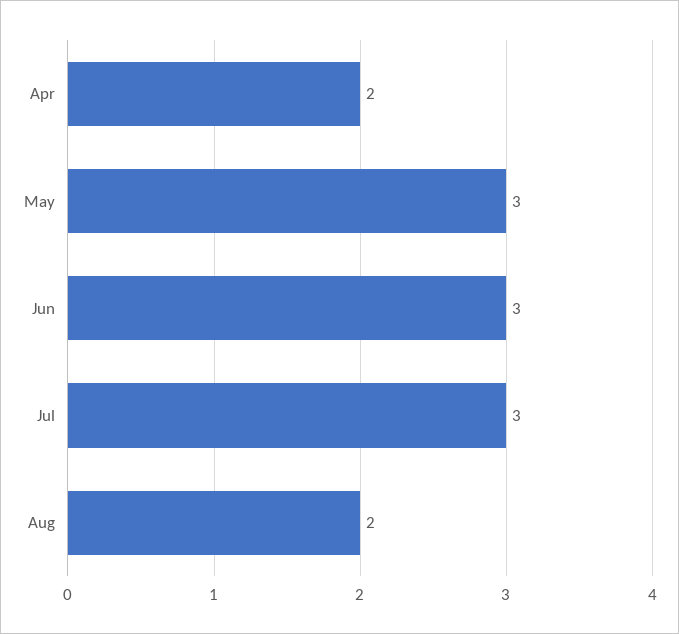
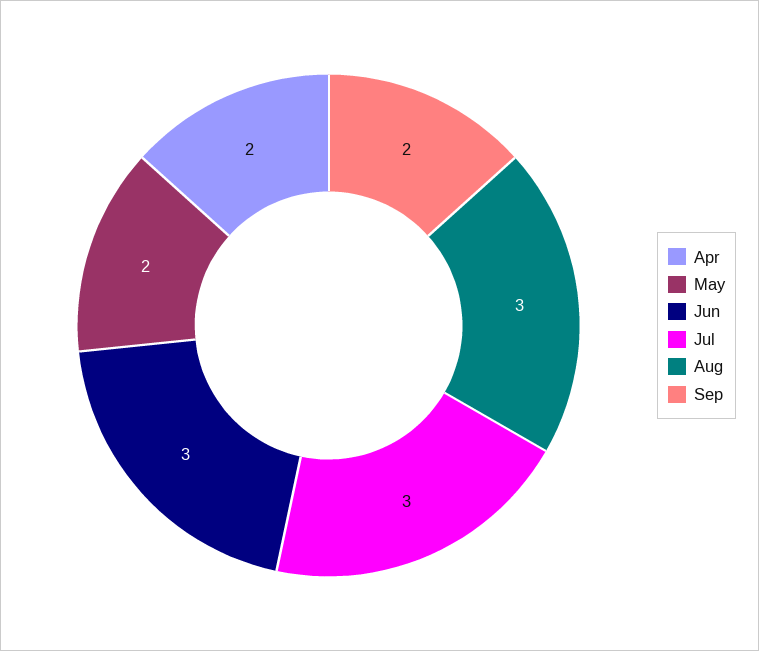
May: 3 -> 2
Aug: 2 -> 3
Sep: none -> 2

